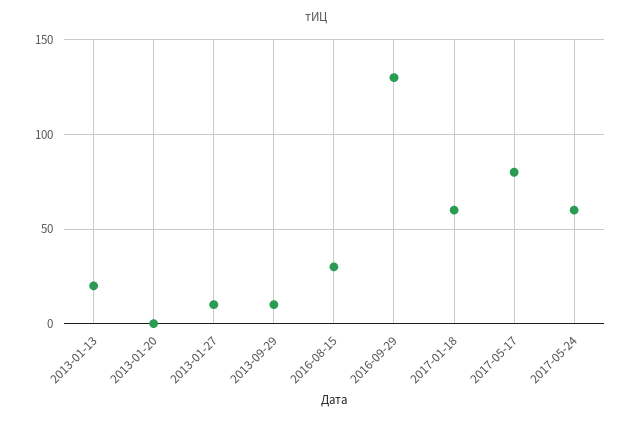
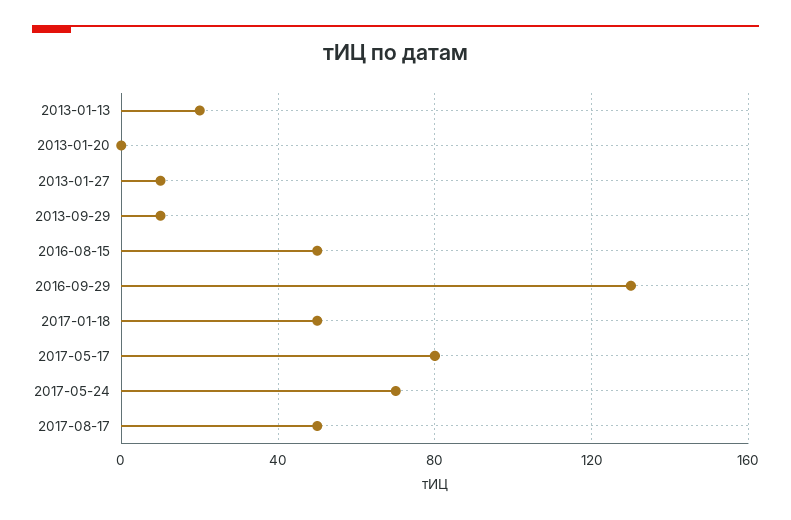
2016-08-15: 30 -> 50
2017-01-18: 60 -> 50
2017-05-24: 60 -> 70
2017-08-17: none -> 50

